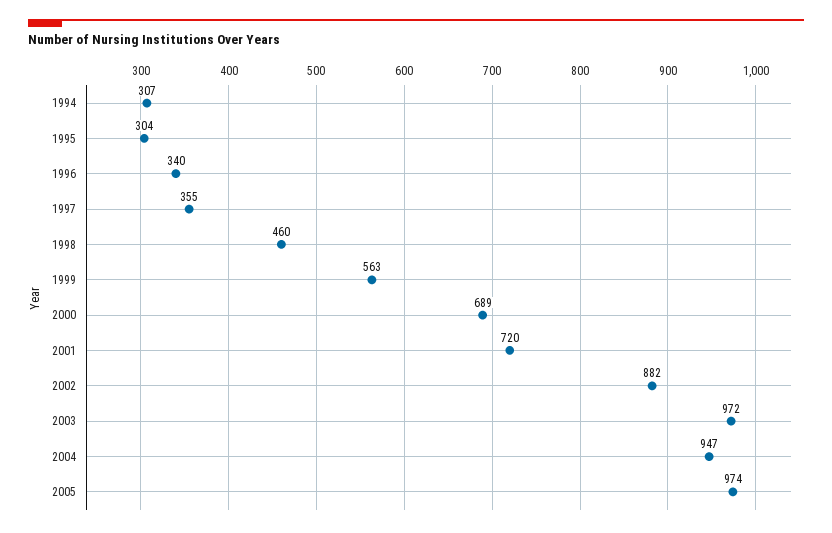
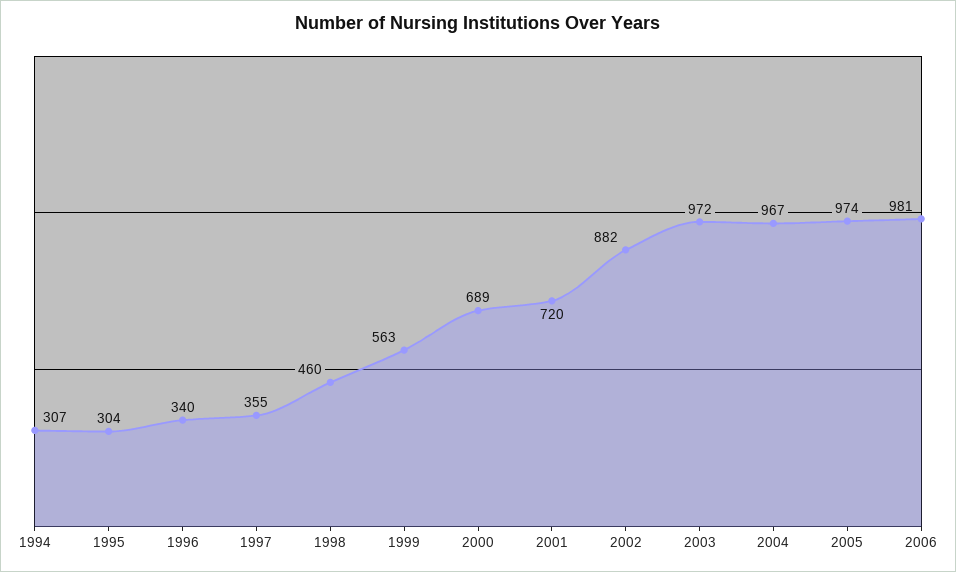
2004: 947 -> 967
2006: none -> 981

